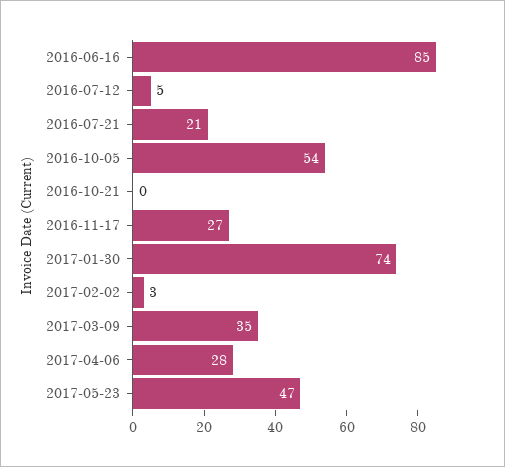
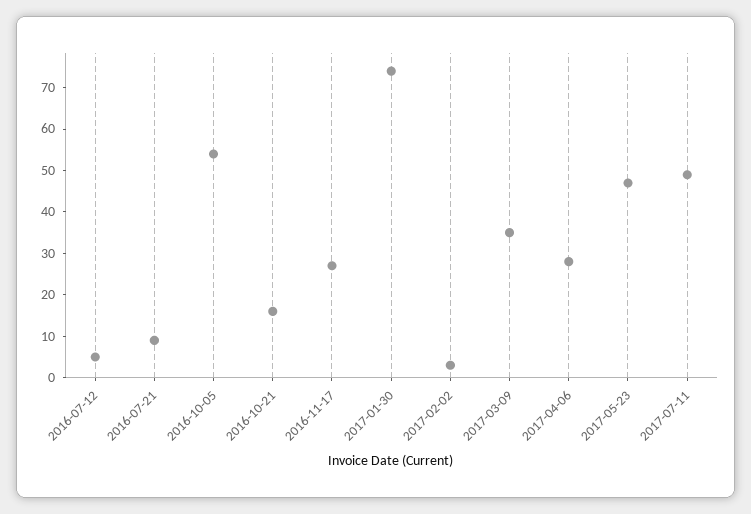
2016-06-16: 85 -> none
2016-07-21: 21 -> 10
2016-10-21: 0 -> 15
2017-07-11: none -> 50

